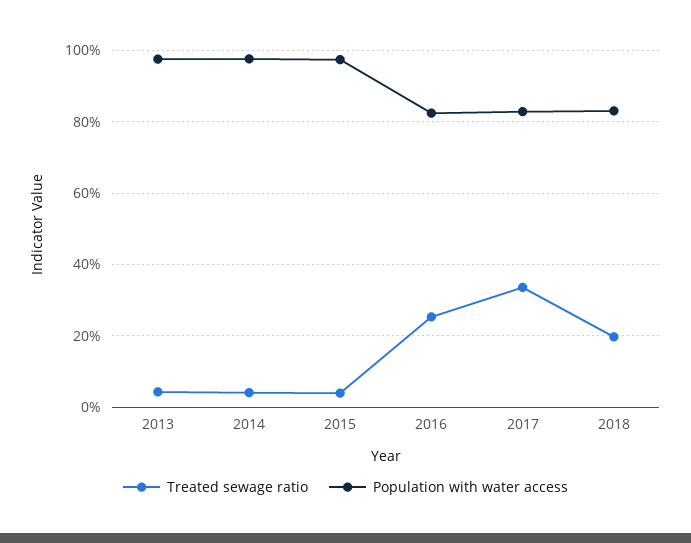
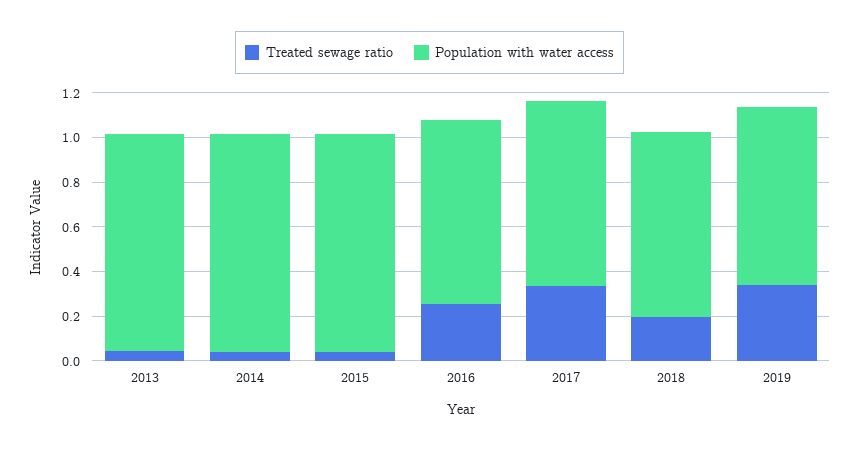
Treated sewage ratio, 2019: none -> 0.35
Population with water access, 2019: none -> 0.8

